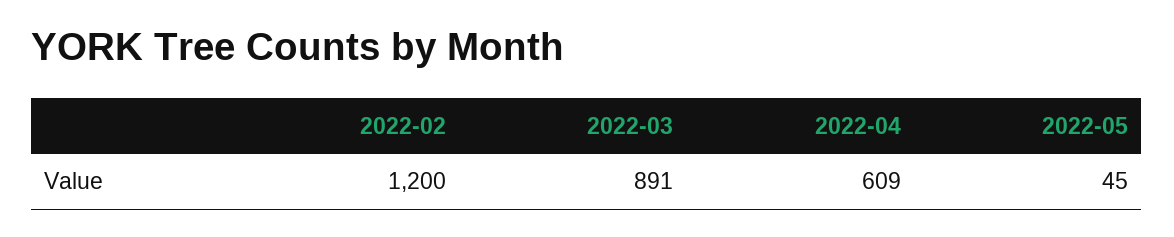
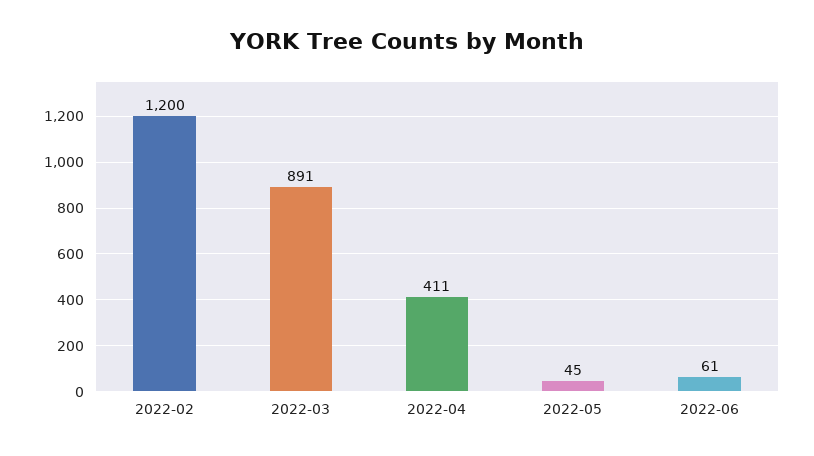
2022-04: 609 -> 411
2022-06: none -> 61

